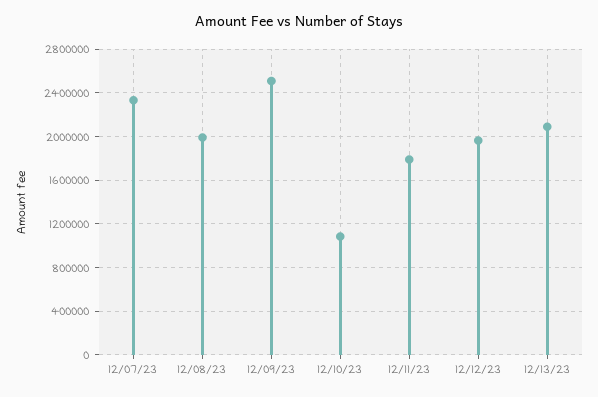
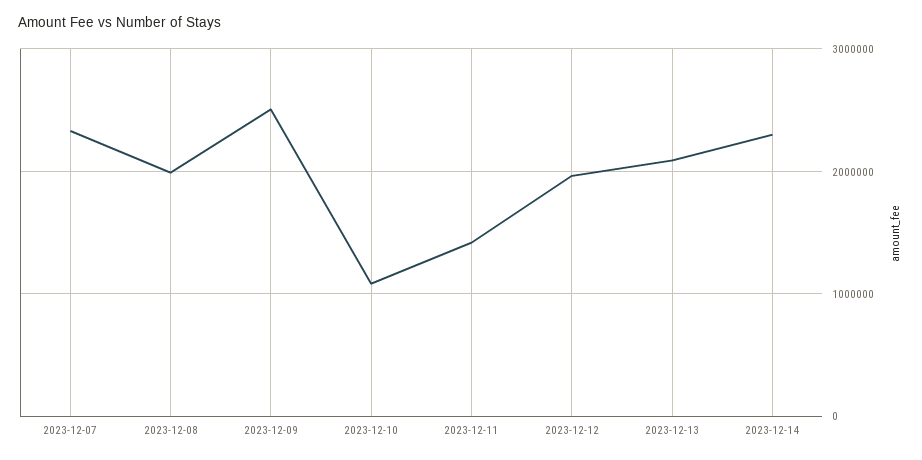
12/11/23: 1800000 -> 1400000
2023-12-14: none -> 2300000

